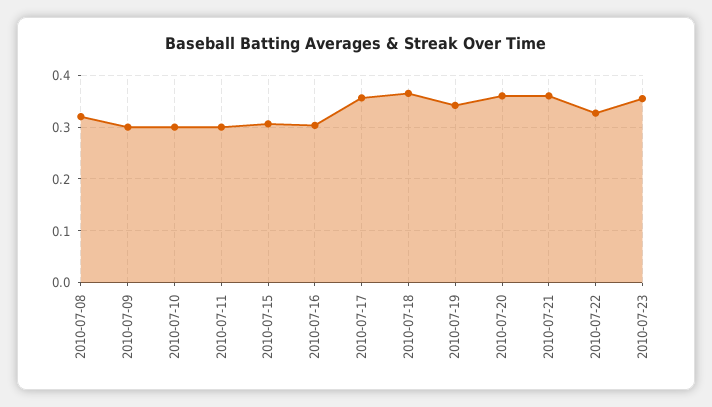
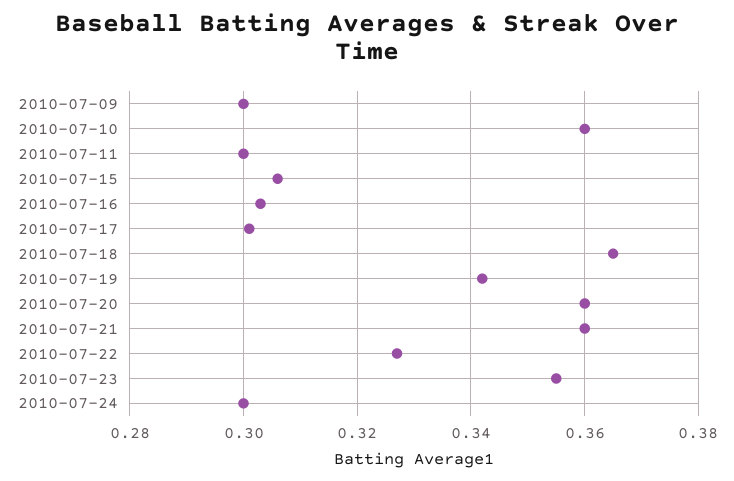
2010-07-08: 0.32 -> none
2010-07-10: 0.3 -> 0.36
2010-07-17: 0.36 -> 0.3
2010-07-24: none -> 0.3

